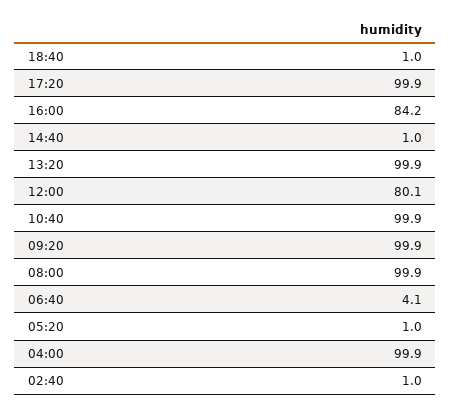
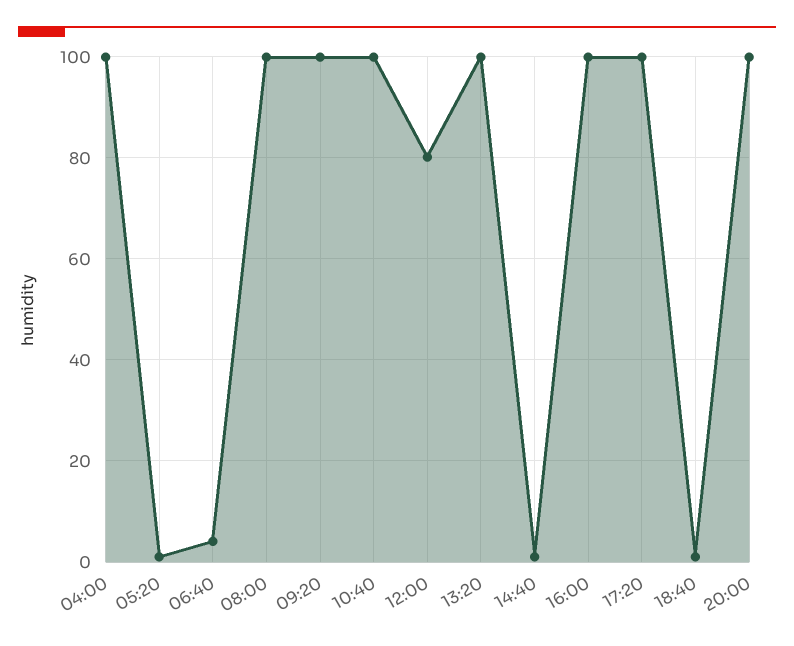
16:00: 84.2 -> 100
02:40: 1 -> none
20:00: none -> 100

